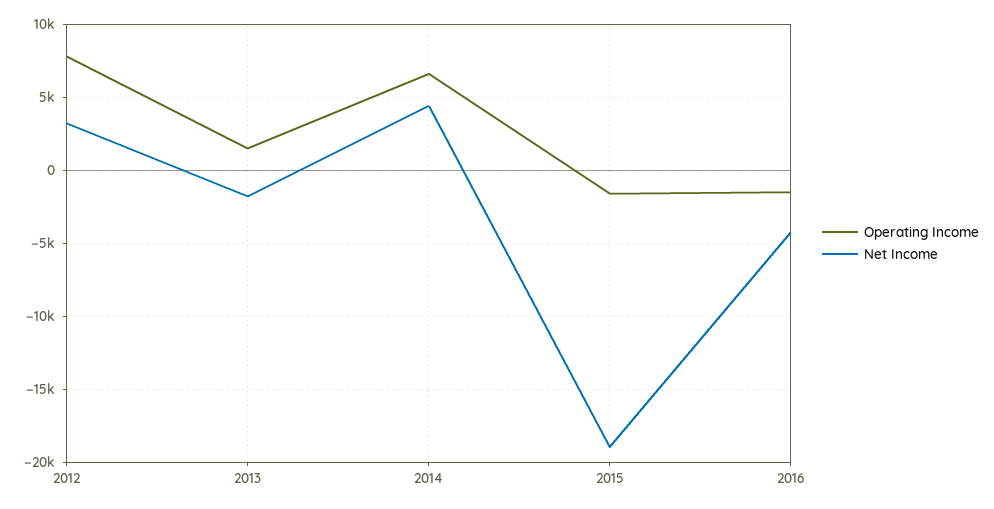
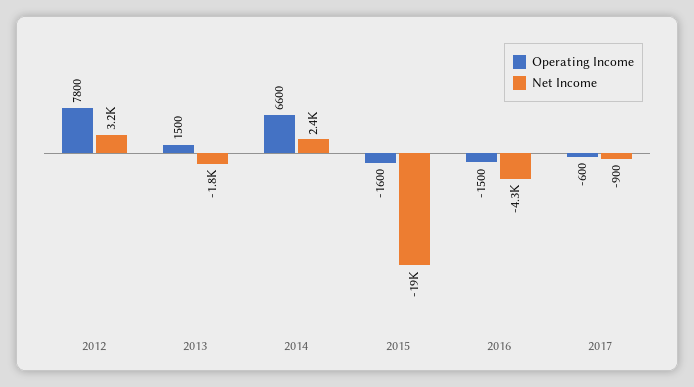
Net Income, 2014: 4500 -> 2400
Operating Income, 2017: none -> -600
Net Income, 2017: none -> -900

